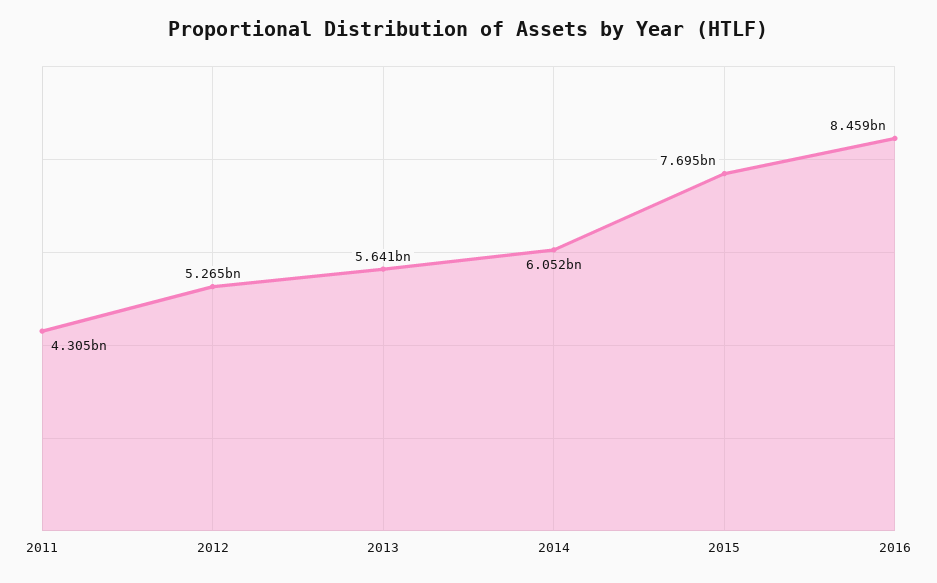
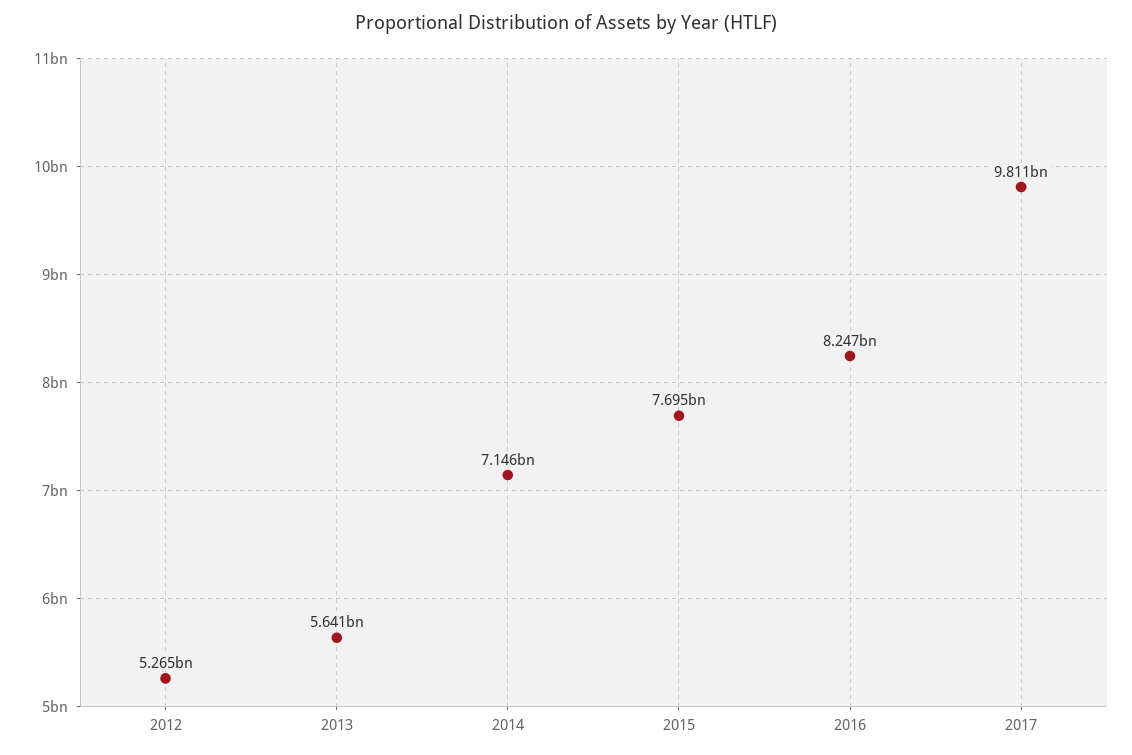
2011: 4305000000 -> none
2014: 6052000000 -> 7146000000
2016: 8459000000 -> 8247000000
2017: none -> 9811000000

